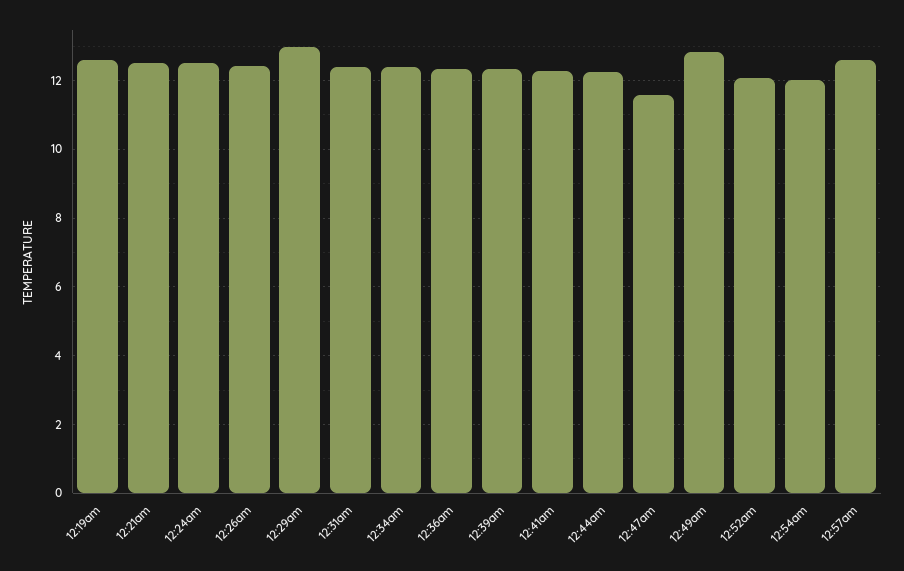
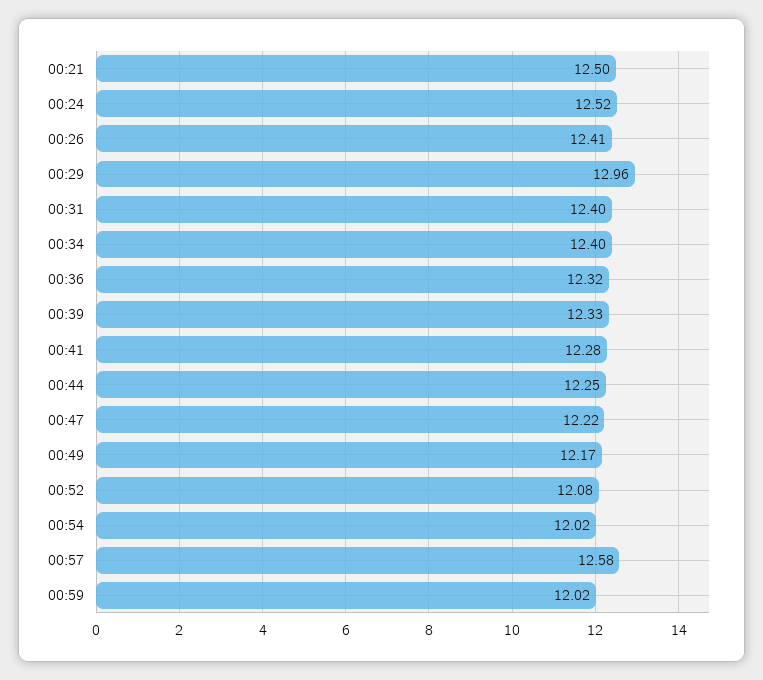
12:19am: 12.6 -> none
12:47am: 11.6 -> 12.22
12:49am: 12.8 -> 12.17
00:59: none -> 12.02

